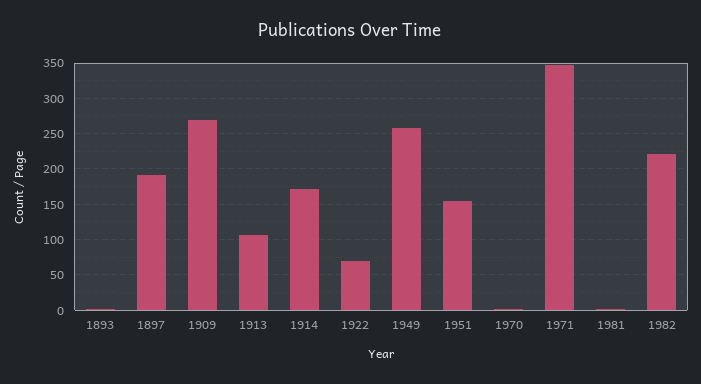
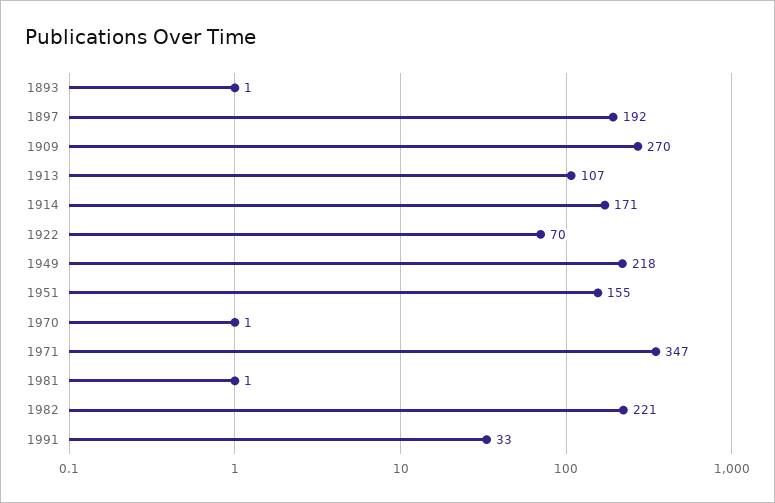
1949: 260 -> 218
1991: none -> 33

